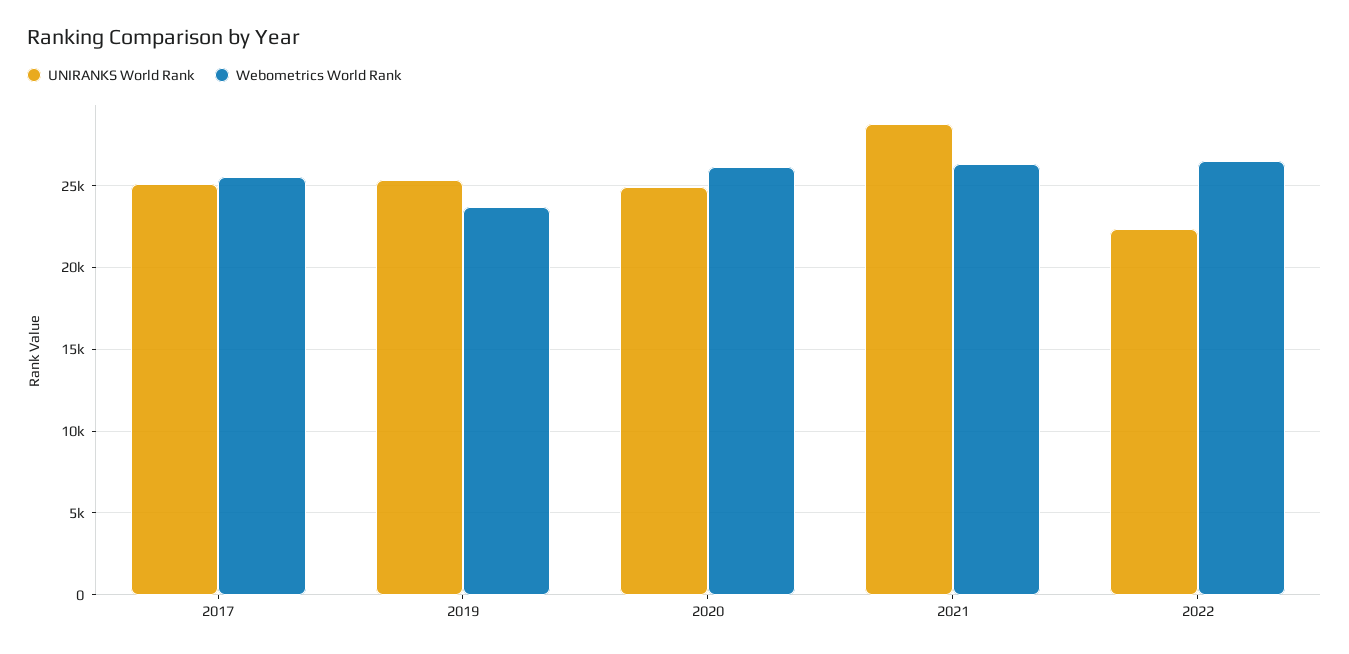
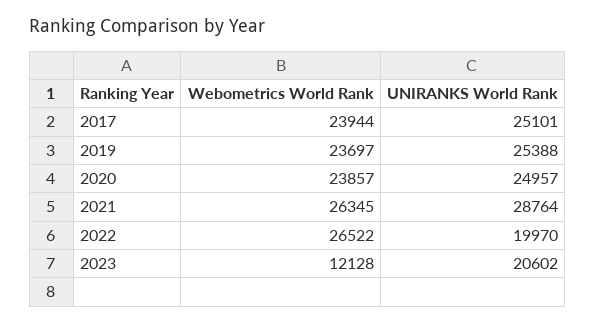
Webometrics World Rank, 2017: 25500 -> 23944
Webometrics World Rank, 2020: 26000 -> 23857
UNIRANKS World Rank, 2022: 22500 -> 19970
Webometrics World Rank, 2023: none -> 12128
UNIRANKS World Rank, 2023: none -> 20602

